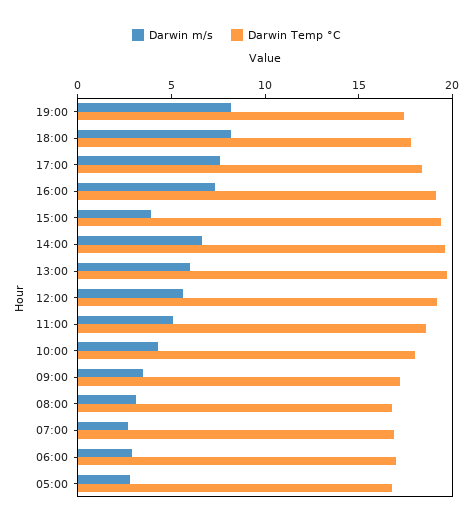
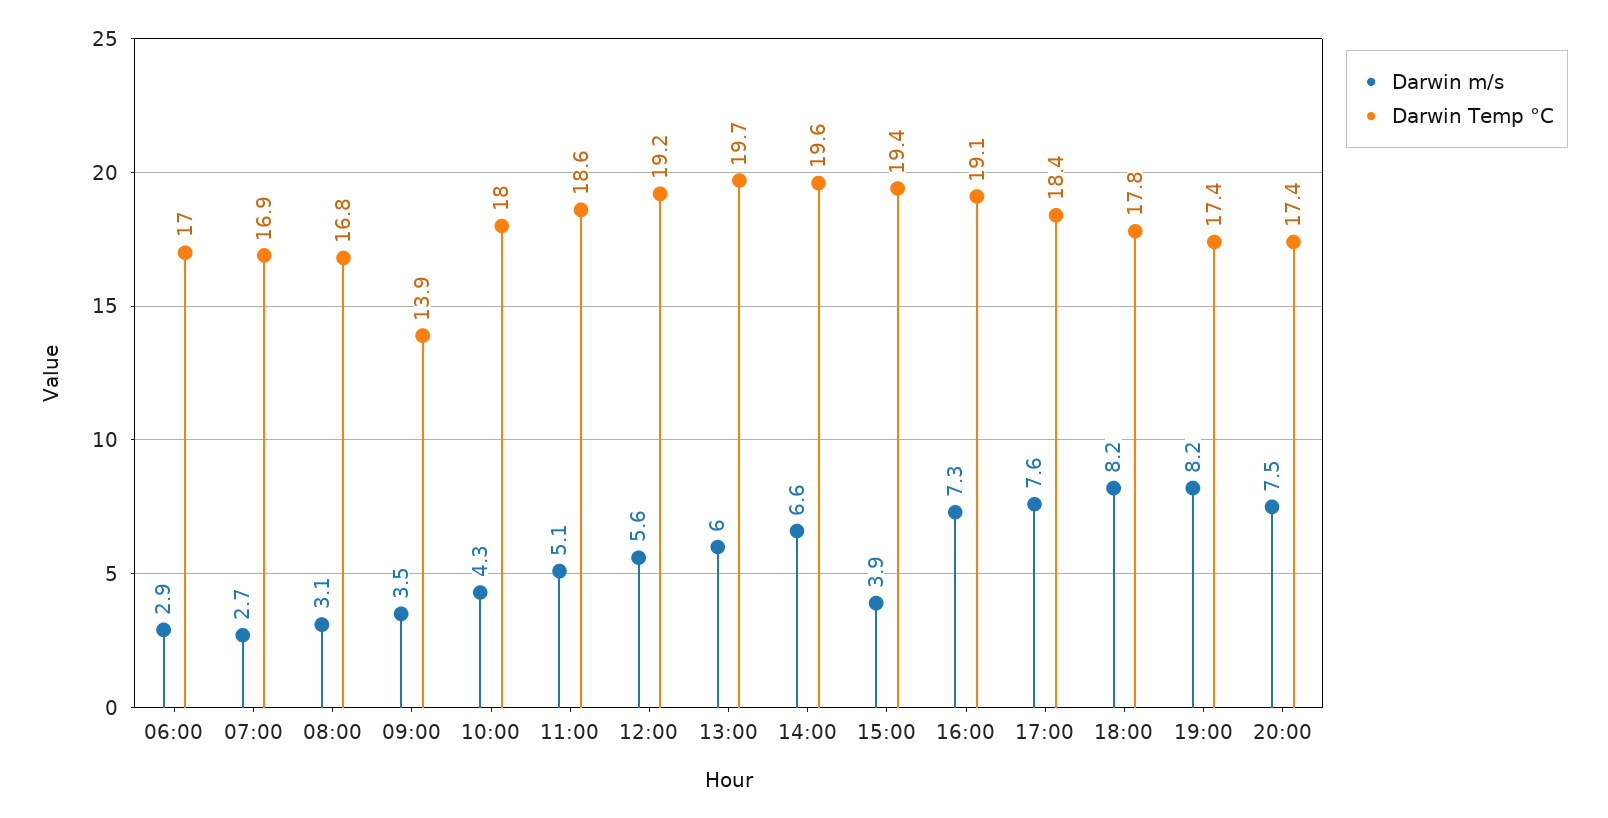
Darwin Temp °C, 09:00: 17 -> 13.9
Darwin m/s, 05:00: 3 -> none
Darwin Temp °C, 05:00: 17 -> none
Darwin m/s, 20:00: none -> 7.5
Darwin Temp °C, 20:00: none -> 17.4

